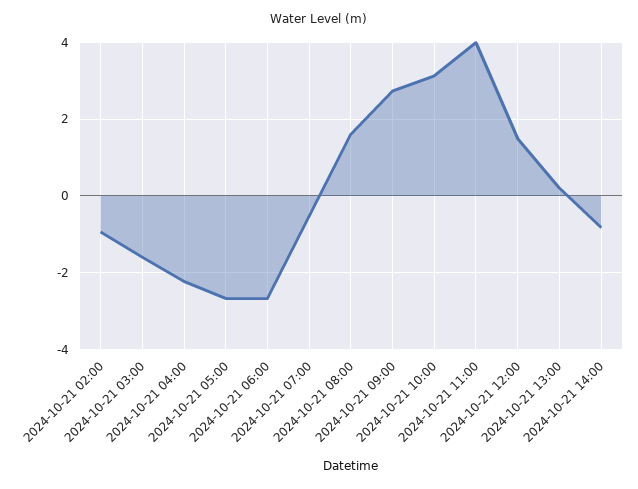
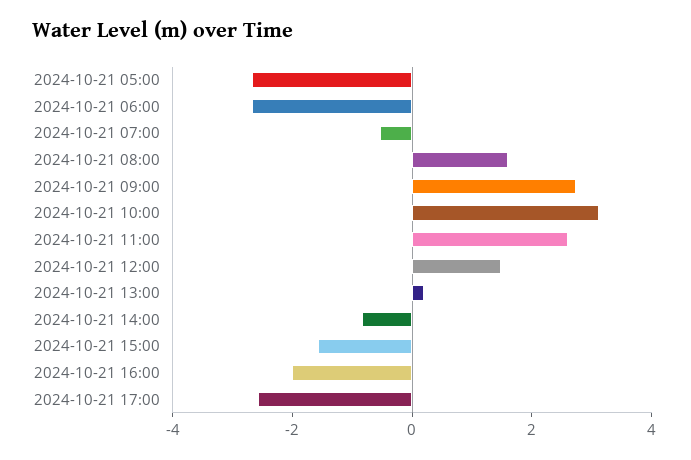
2024-10-21 02:00: -1 -> none
2024-10-21 03:00: -1.6 -> none
2024-10-21 04:00: -2.2 -> none
2024-10-21 11:00: 4 -> 2.5
2024-10-21 15:00: none -> -1.5
2024-10-21 16:00: none -> -2
2024-10-21 17:00: none -> -2.5

